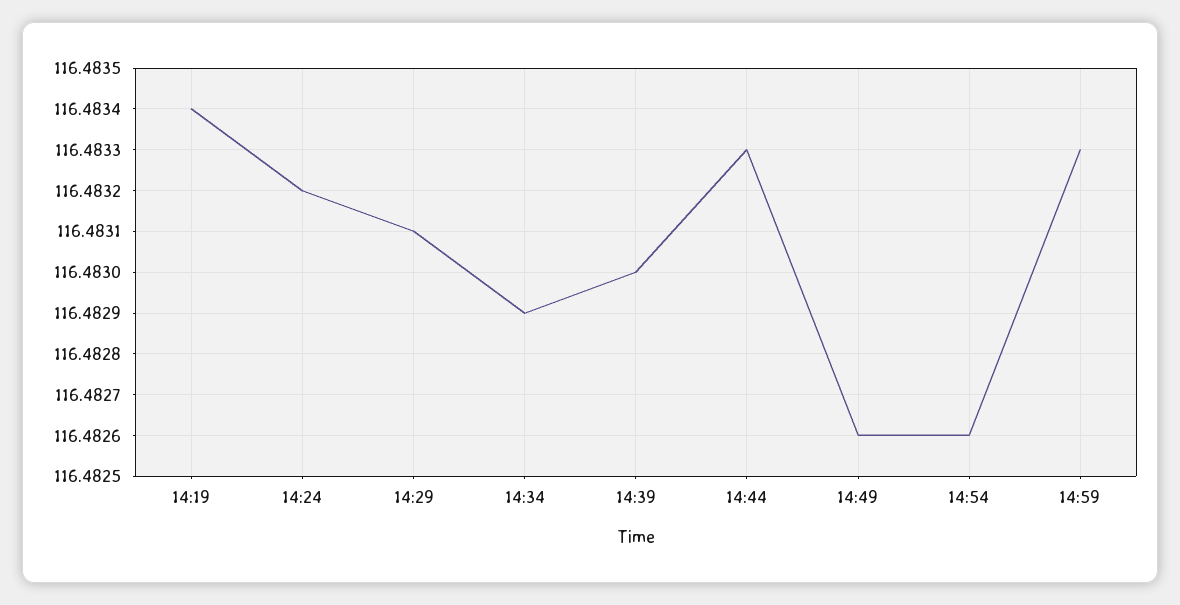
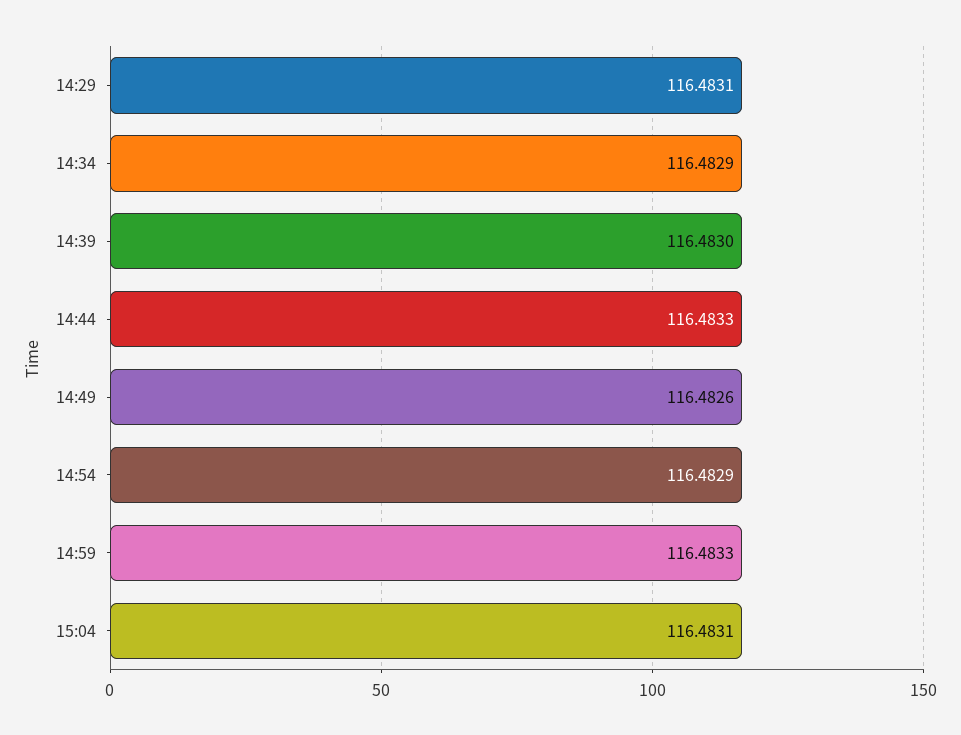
14:19: 116.4834 -> none
14:24: 116.4832 -> none
14:54: 116.4826 -> 116.4829
15:04: none -> 116.4831

